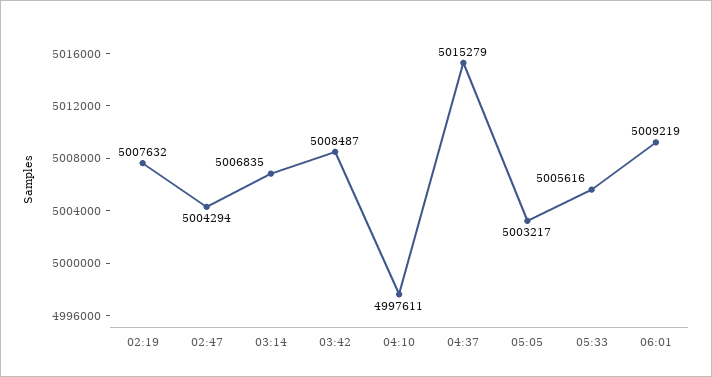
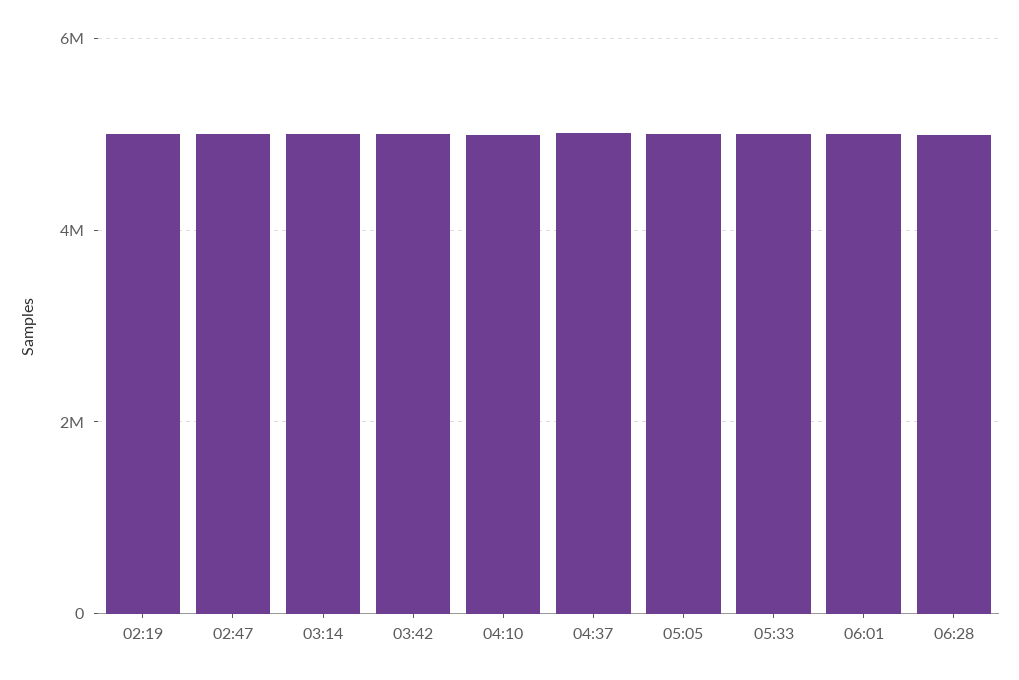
06:28: none -> 5000000

